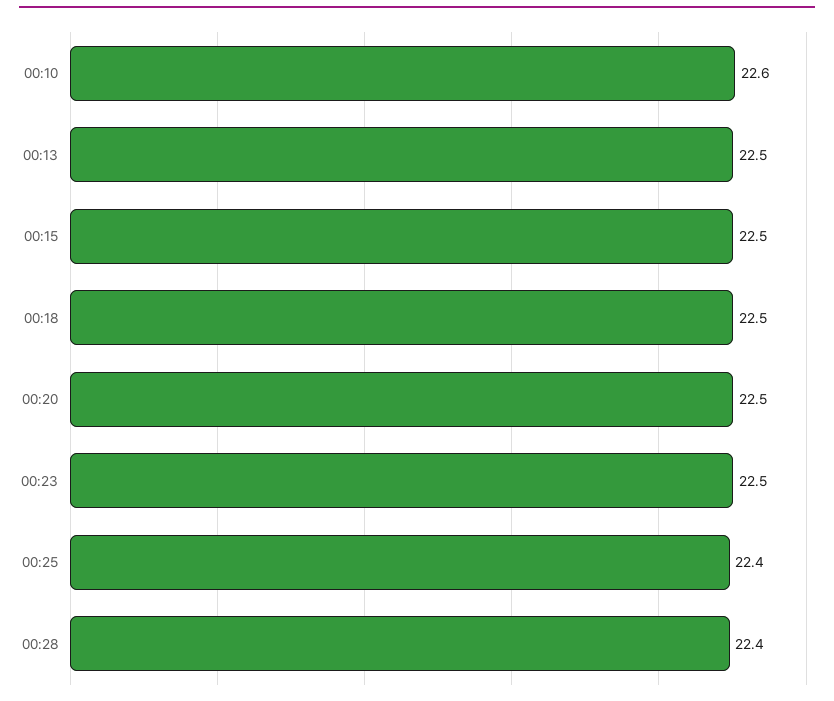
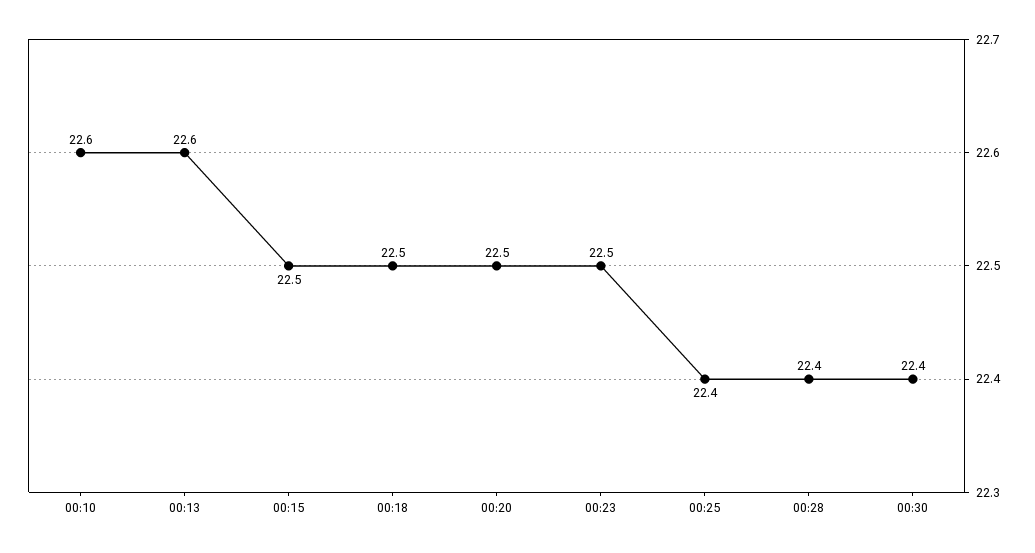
00:13: 22.5 -> 22.6
00:30: none -> 22.4

